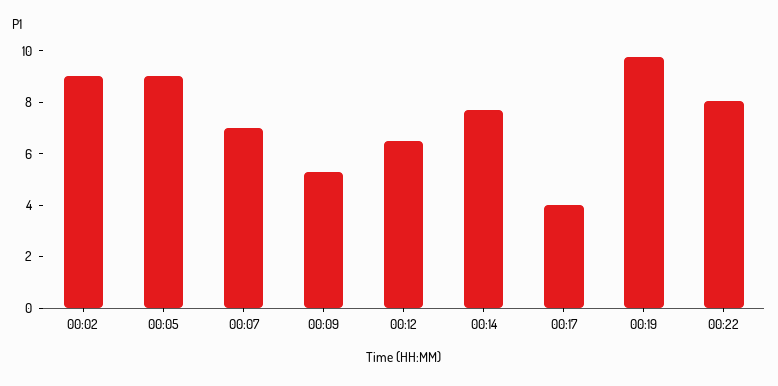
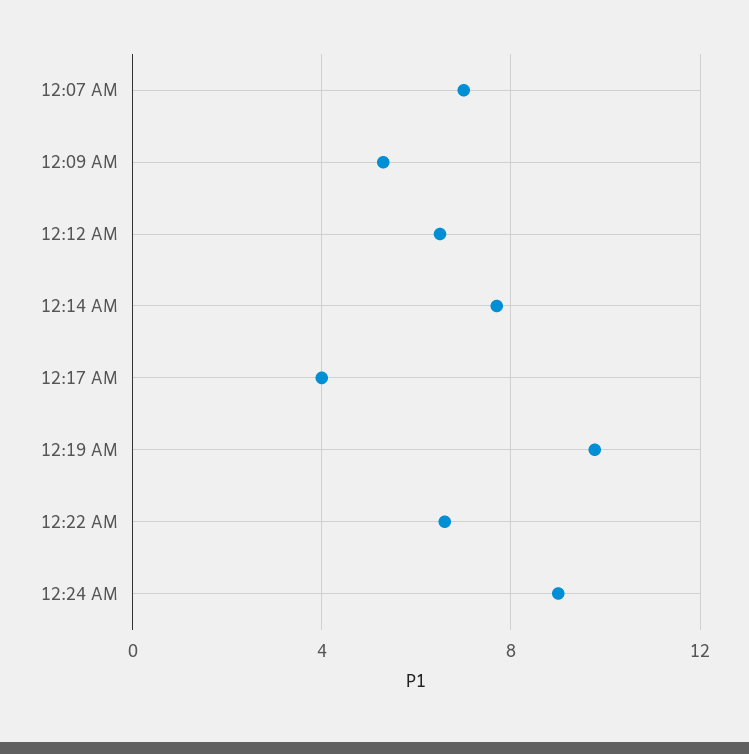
00:02: 9 -> none
00:05: 9 -> none
00:22: 8 -> 6.5
12:24 AM: none -> 9

